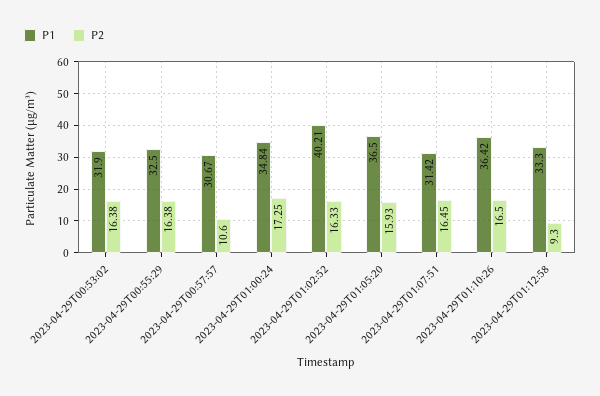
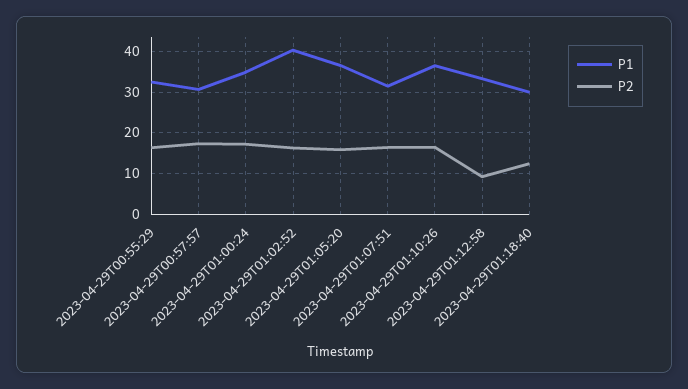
P1, 2023-04-29T00:53:02: 31.9 -> none
P2, 2023-04-29T00:53:02: 16.38 -> none
P2, 2023-04-29T00:57:57: 10.6 -> 18
P1, 2023-04-29T01:18:40: none -> 30
P2, 2023-04-29T01:18:40: none -> 12

